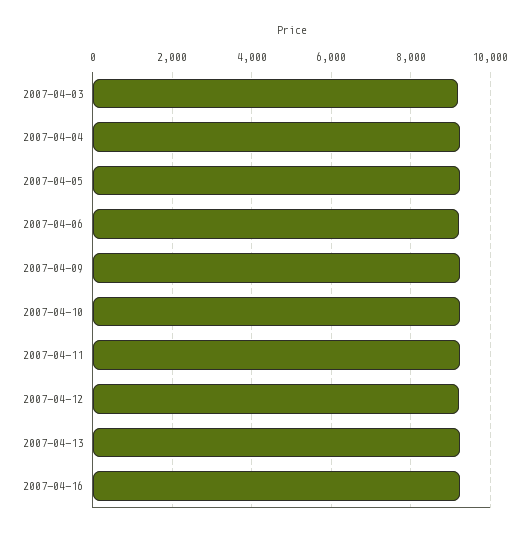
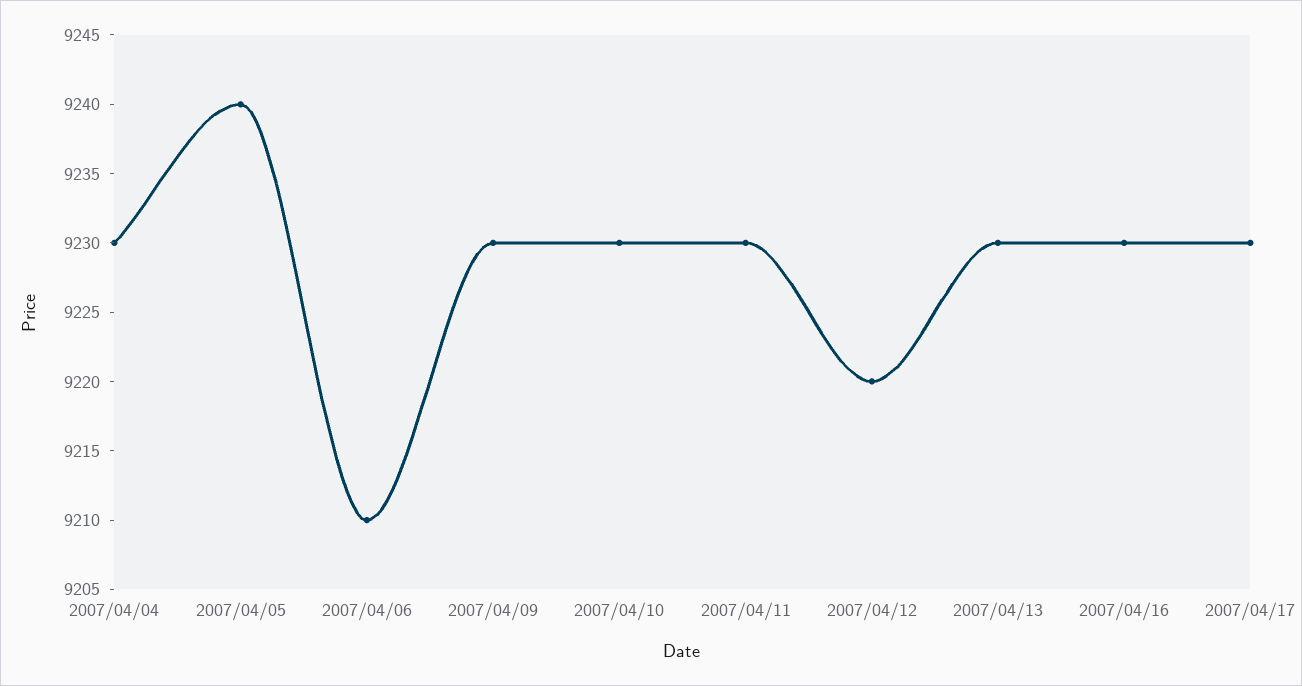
2007-04-03: 9200 -> none
2007/04/17: none -> 9230

